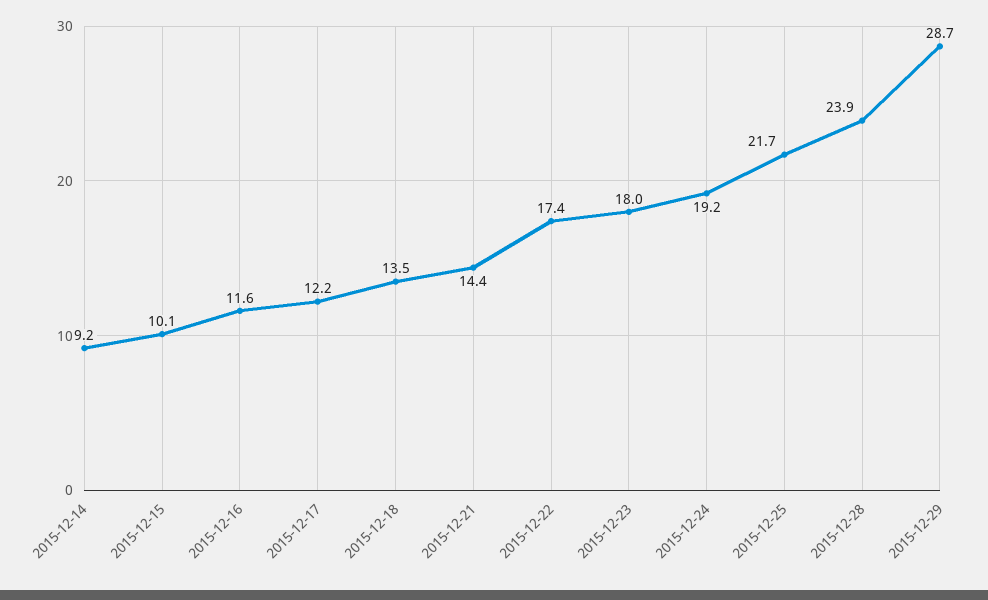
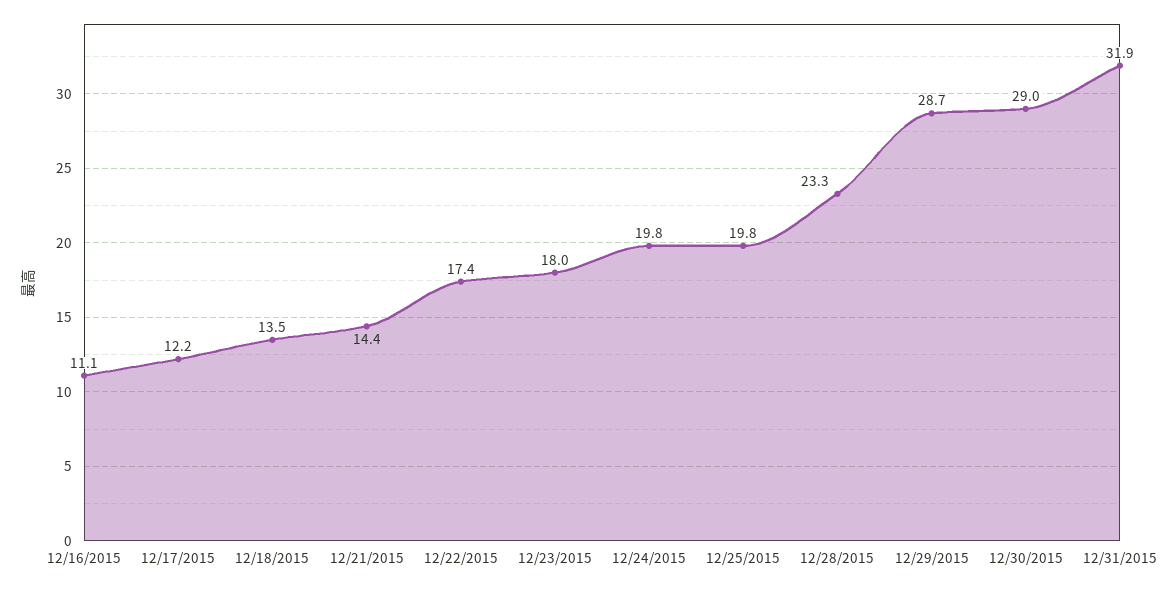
2015-12-14: 9.2 -> none
2015-12-15: 10.1 -> none
2015-12-16: 11.6 -> 11.1
2015-12-24: 19.2 -> 19.8
2015-12-25: 21.7 -> 19.8
2015-12-28: 23.9 -> 23.3
12/30/2015: none -> 29
12/31/2015: none -> 31.9

